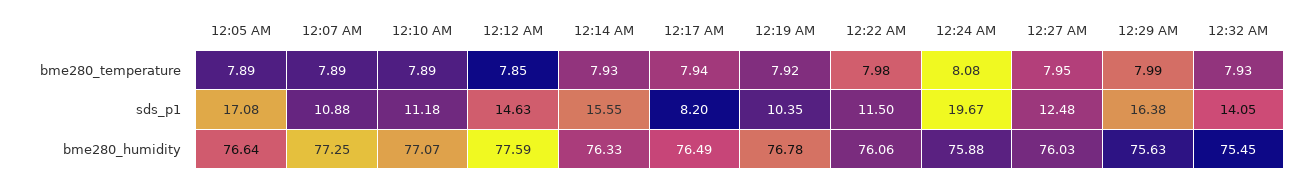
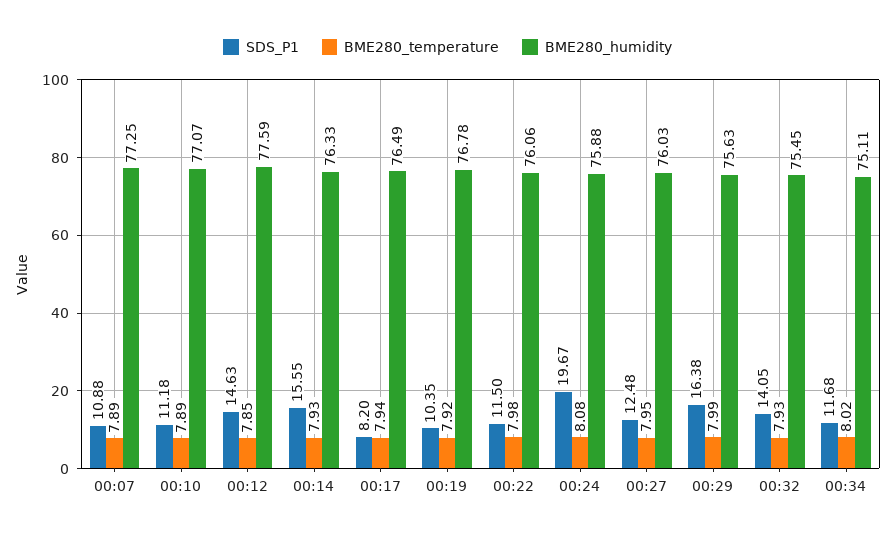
bme280_temperature, 12:05 AM: 7.89 -> none
sds_p1, 12:05 AM: 17.08 -> none
bme280_humidity, 12:05 AM: 76.64 -> none
sds_p1, 00:34: none -> 11.68
bme280_temperature, 00:34: none -> 8.02
bme280_humidity, 00:34: none -> 75.11

